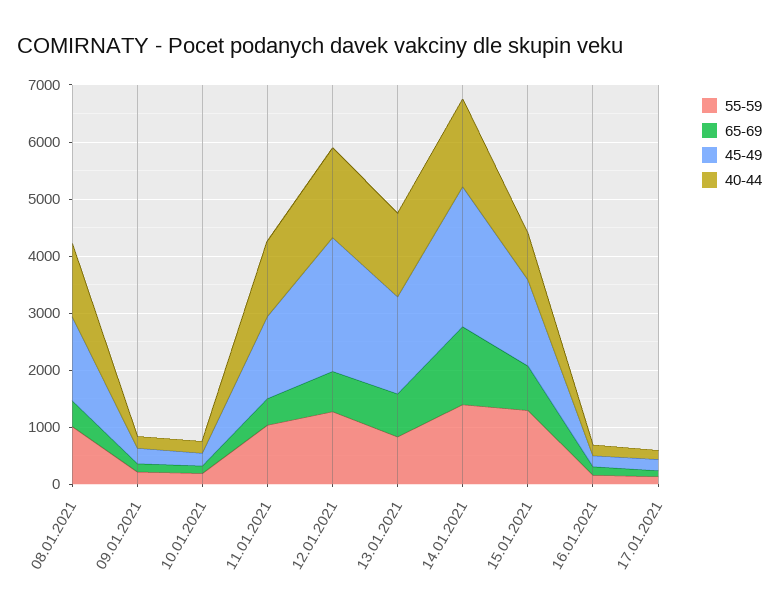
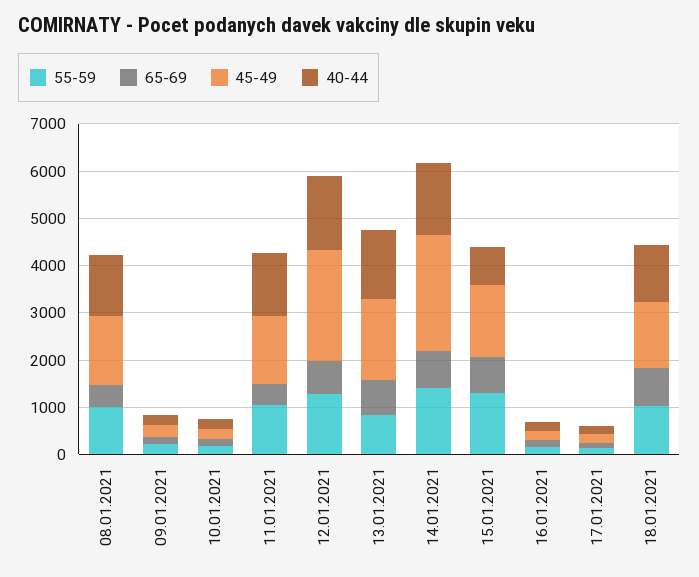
65-69, 14.01.2021: 1400 -> 800
55-59, 18.01.2021: none -> 1000
65-69, 18.01.2021: none -> 800
45-49, 18.01.2021: none -> 1400
40-44, 18.01.2021: none -> 1200

